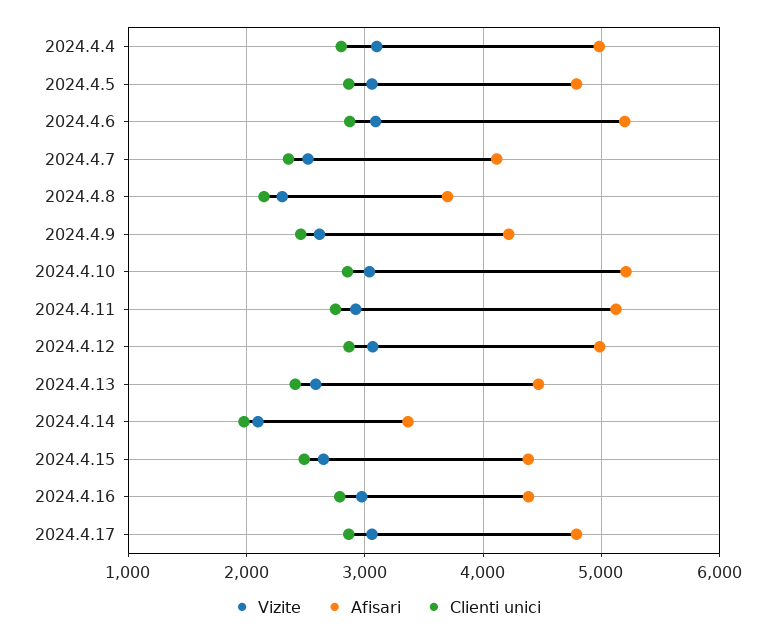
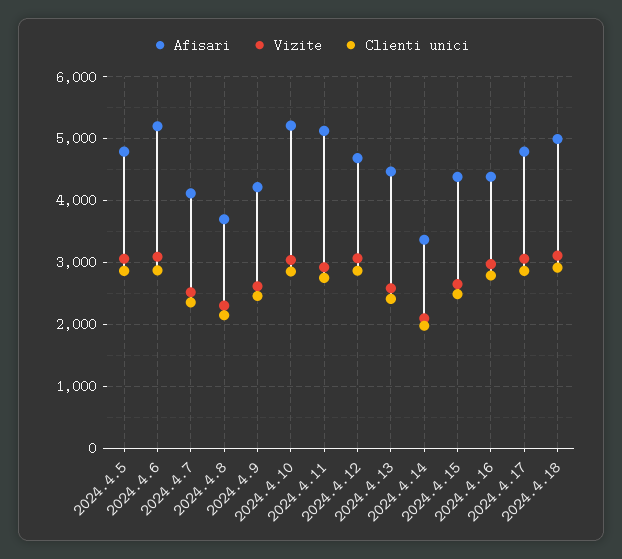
Vizite, 2024.4.4: 3100 -> none
Afisari, 2024.4.4: 5000 -> none
Clienti unici, 2024.4.4: 2800 -> none
Afisari, 2024.4.12: 5000 -> 4700
Afisari, 2024.4.18: none -> 5000
Vizite, 2024.4.18: none -> 3100
Clienti unici, 2024.4.18: none -> 2900

